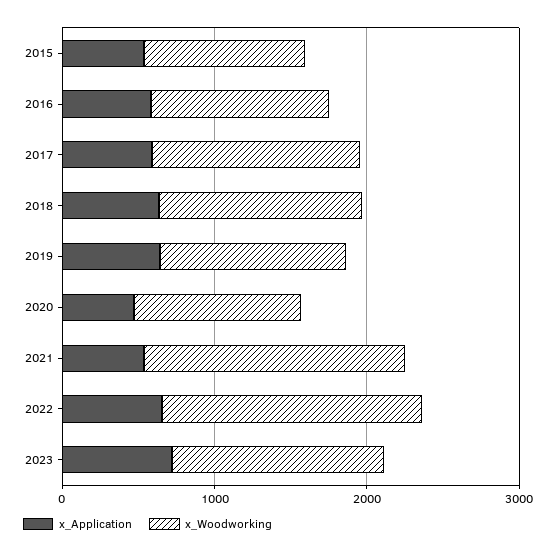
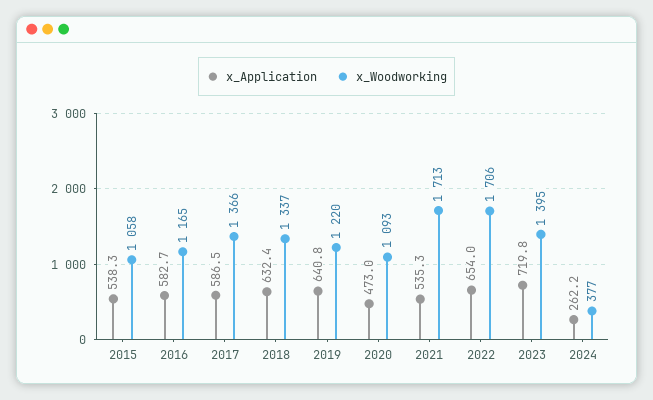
x_Application, 2024: none -> 262.2
x_Woodworking, 2024: none -> 377

